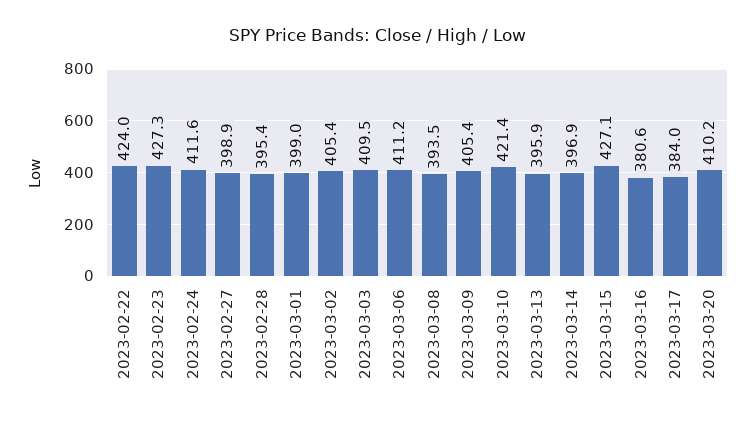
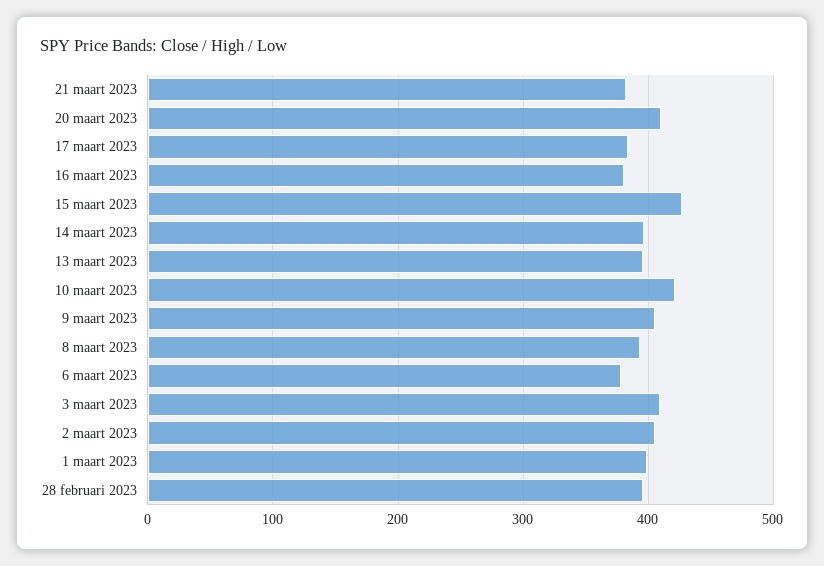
2023-02-22: 424 -> none
2023-02-23: 427.3 -> none
2023-02-24: 411.6 -> none
2023-02-27: 398.9 -> none
2023-03-06: 411.2 -> 380
21 maart 2023: none -> 380

